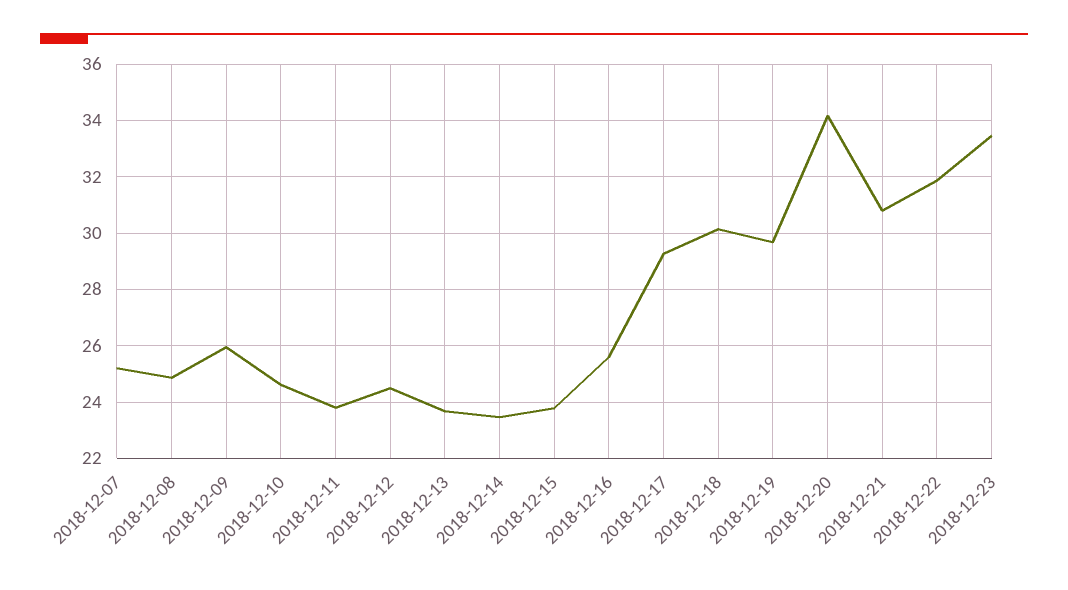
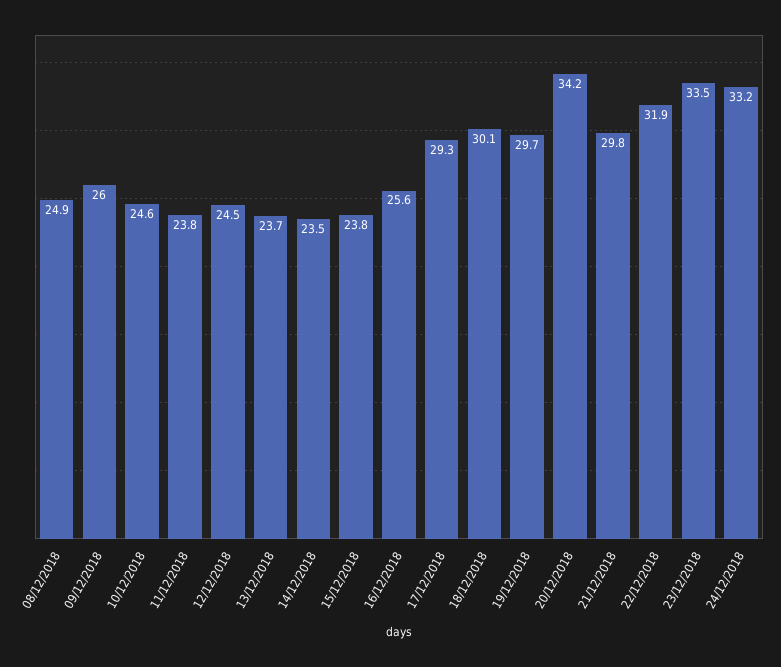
2018-12-07: 25.25 -> none
2018-12-21: 30.75 -> 29.8
24/12/2018: none -> 33.2

